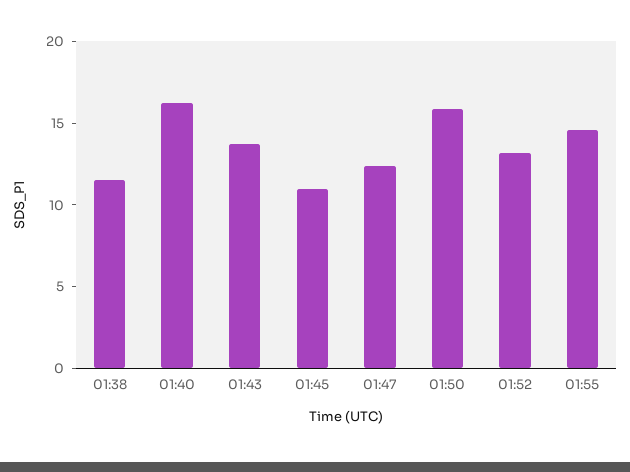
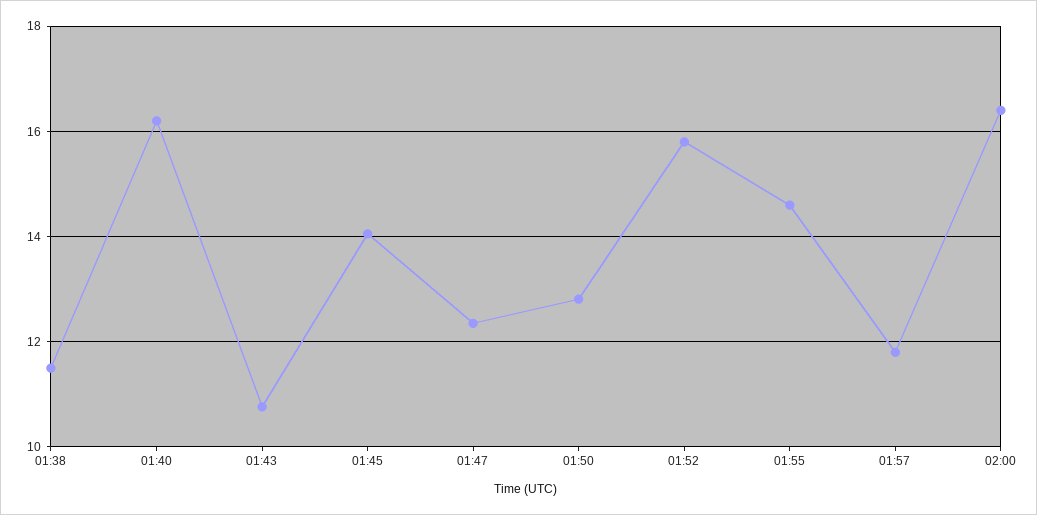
01:43: 14 -> 10.8
01:45: 11 -> 14
01:50: 16 -> 12.8
01:52: 13 -> 15.8
01:57: none -> 11.8
02:00: none -> 16.4

